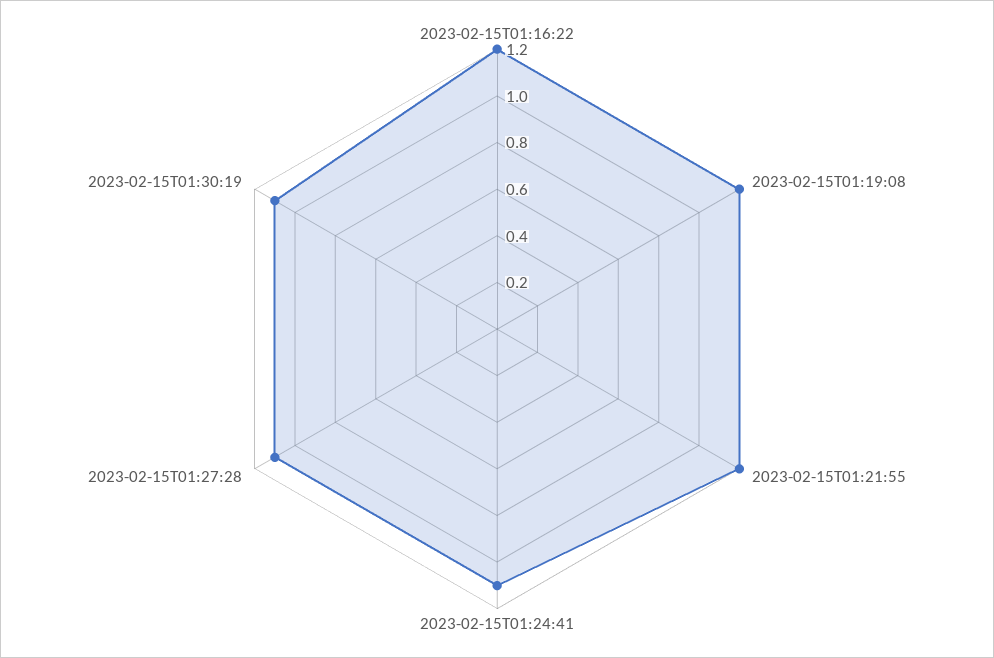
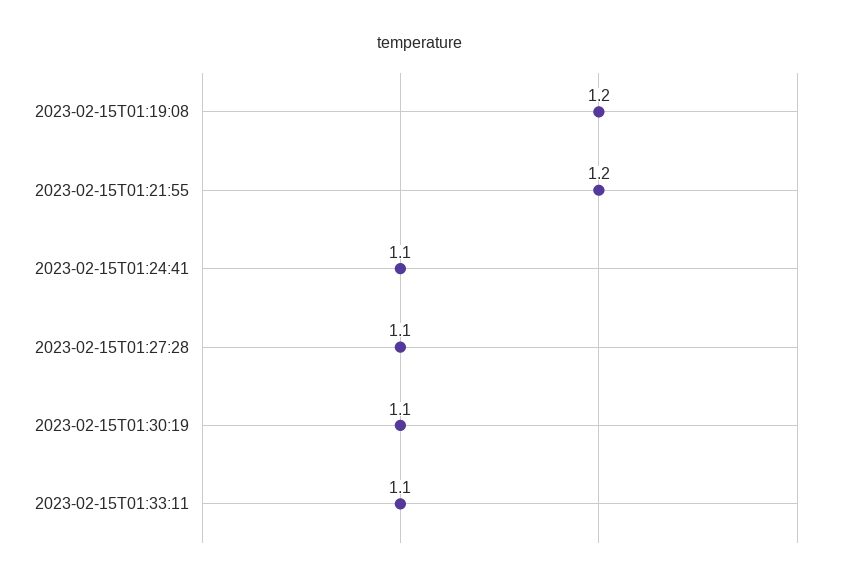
2023-02-15T01:16:22: 1.2 -> none
2023-02-15T01:33:11: none -> 1.1

